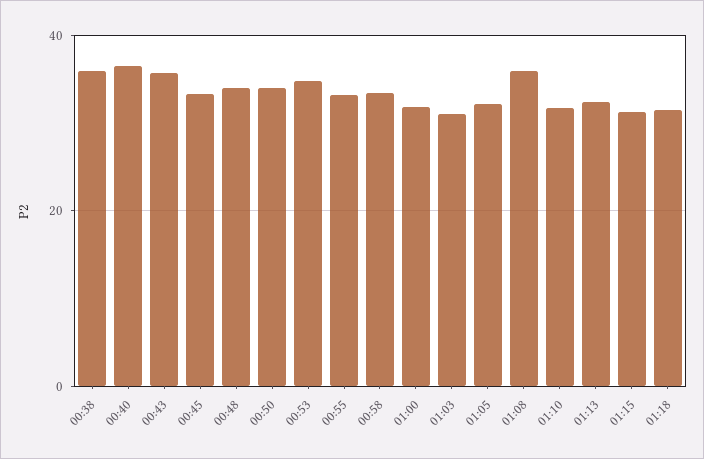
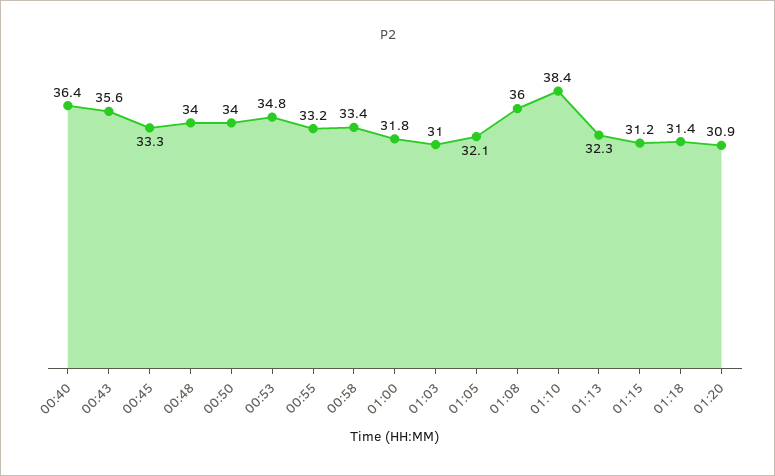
00:38: 36 -> none
01:10: 32 -> 38.4
01:20: none -> 30.9

